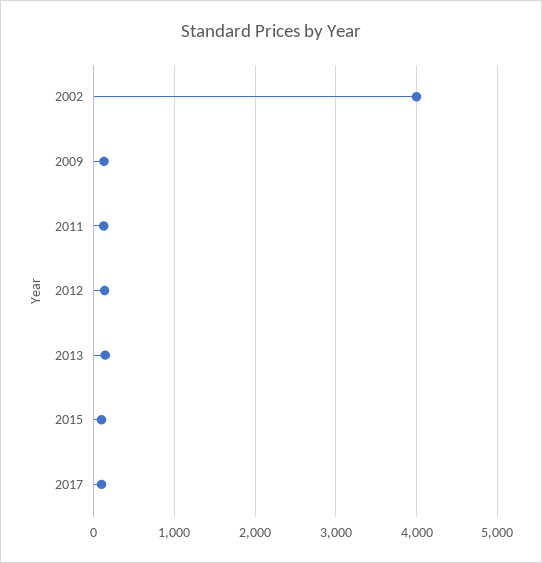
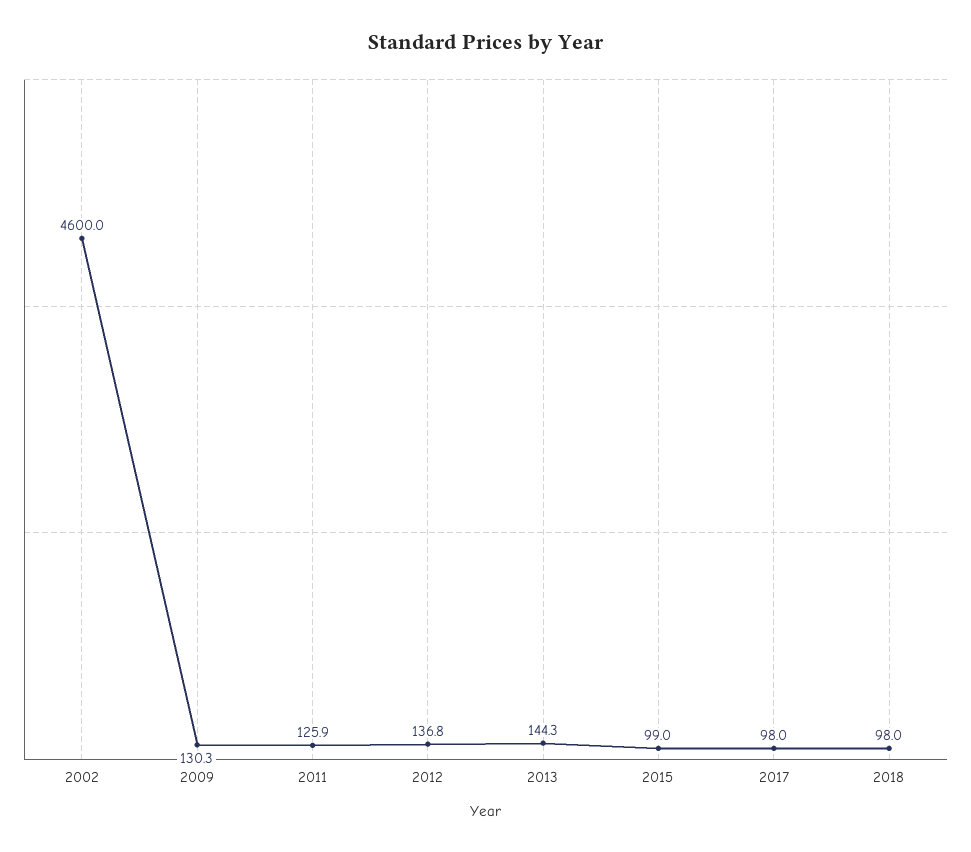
2002: 4000 -> 4600
2018: none -> 98

